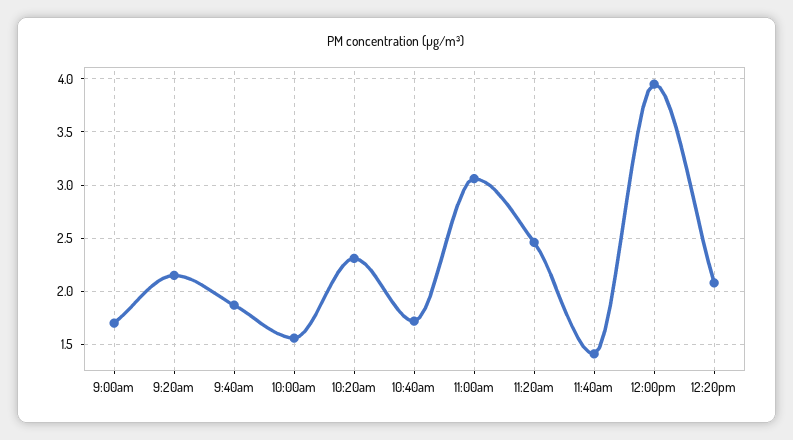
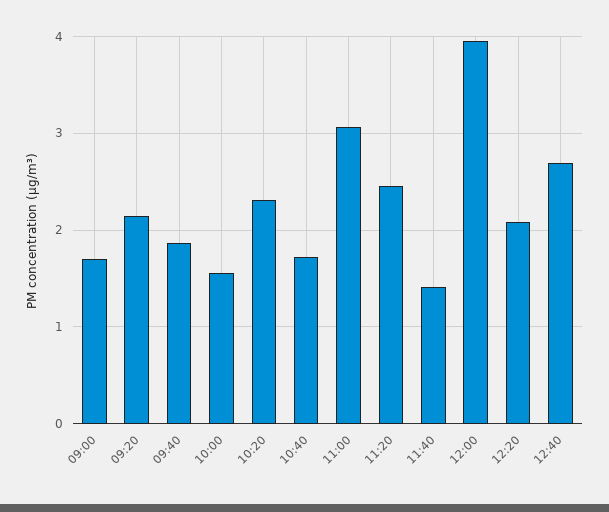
12:40: none -> 2.7

